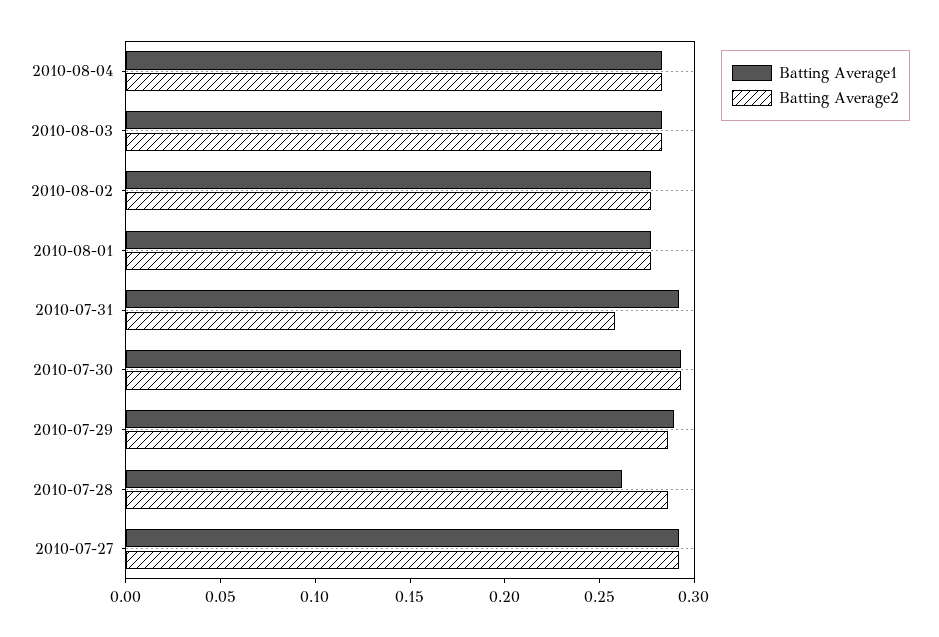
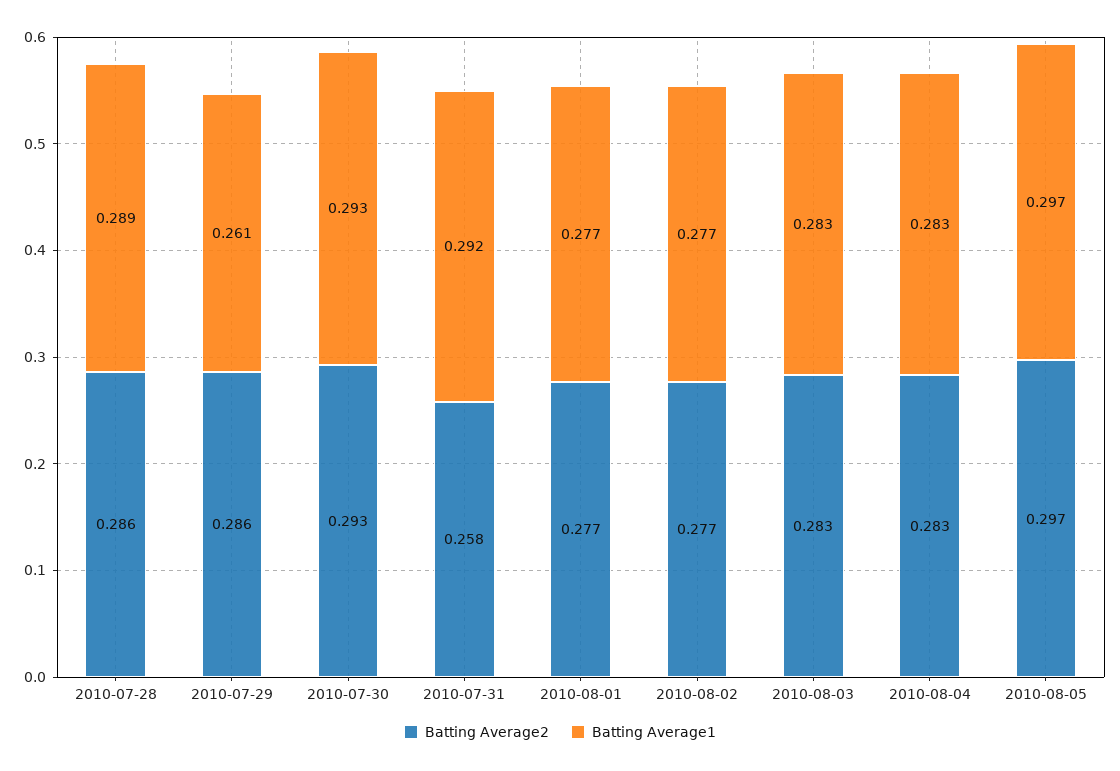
Batting Average1, 2010-07-29: 0.29 -> 0.261
Batting Average1, 2010-07-28: 0.26 -> 0.289
Batting Average1, 2010-07-27: 0.29 -> none
Batting Average2, 2010-07-27: 0.29 -> none
Batting Average2, 2010-08-05: none -> 0.297
Batting Average1, 2010-08-05: none -> 0.297

